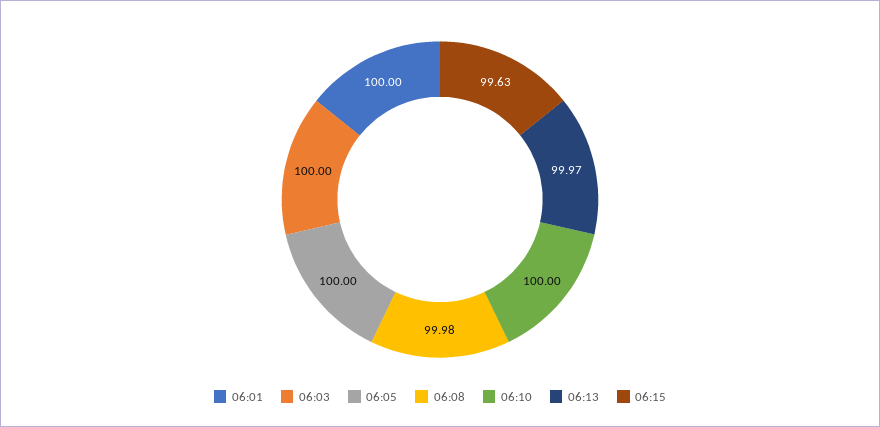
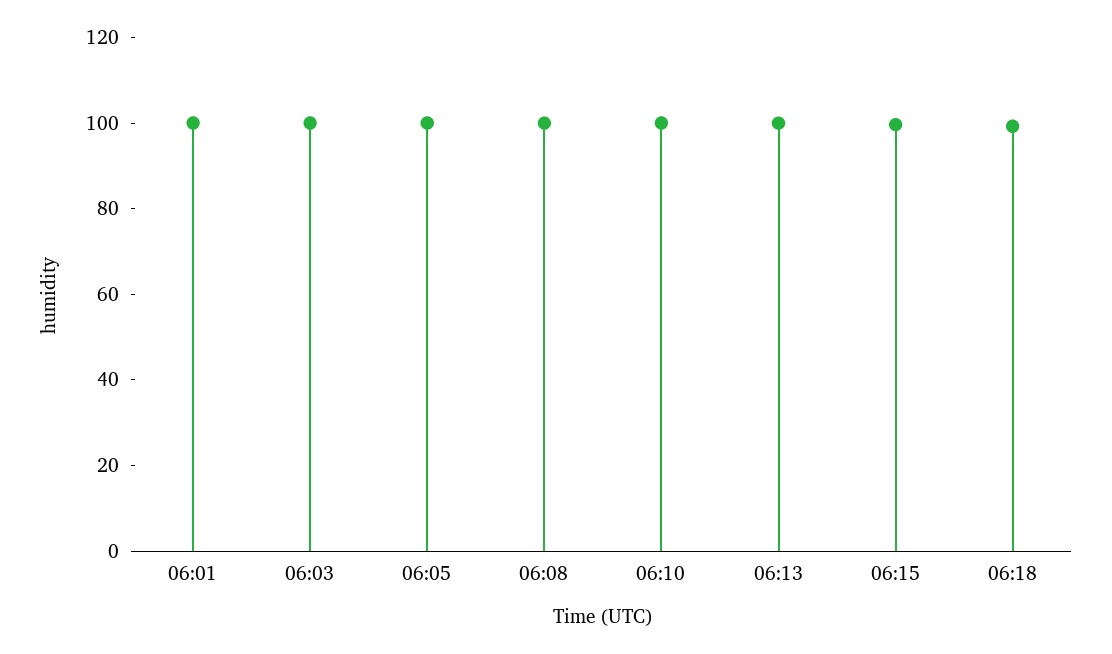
06:18: none -> 100

